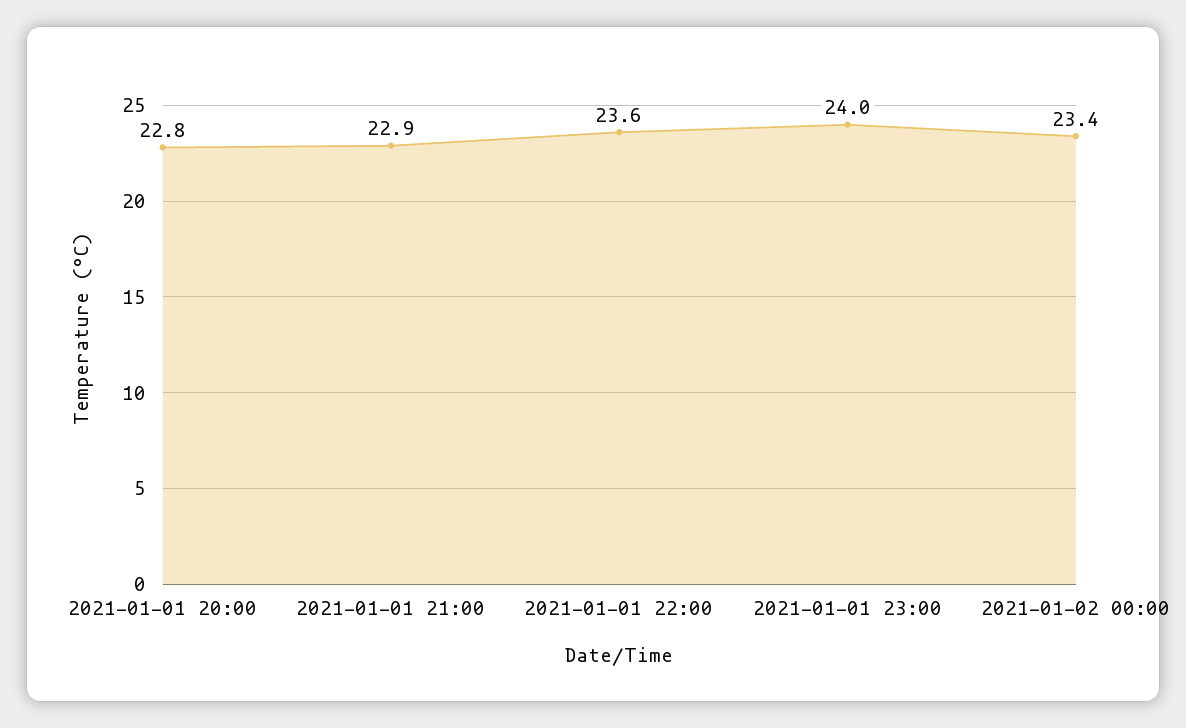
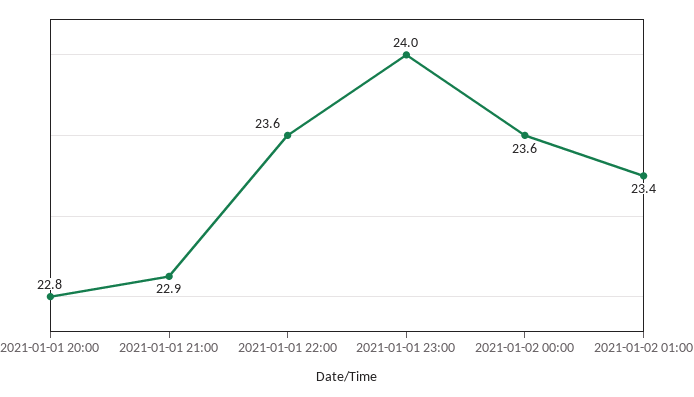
2021-01-02 00:00: 23.4 -> 23.6
2021-01-02 01:00: none -> 23.4

